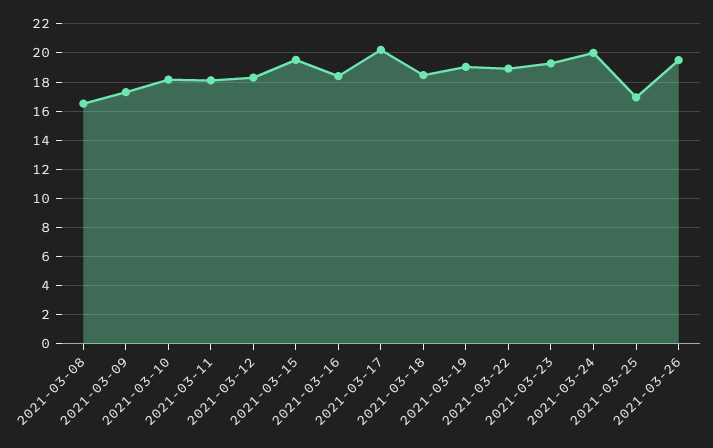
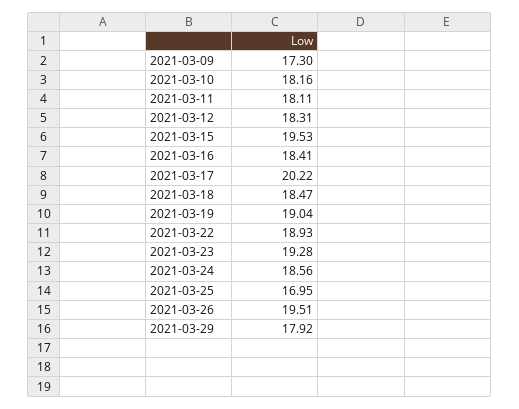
2021-03-08: 16.5 -> none
2021-03-24: 20 -> 18.56
2021-03-29: none -> 17.92

